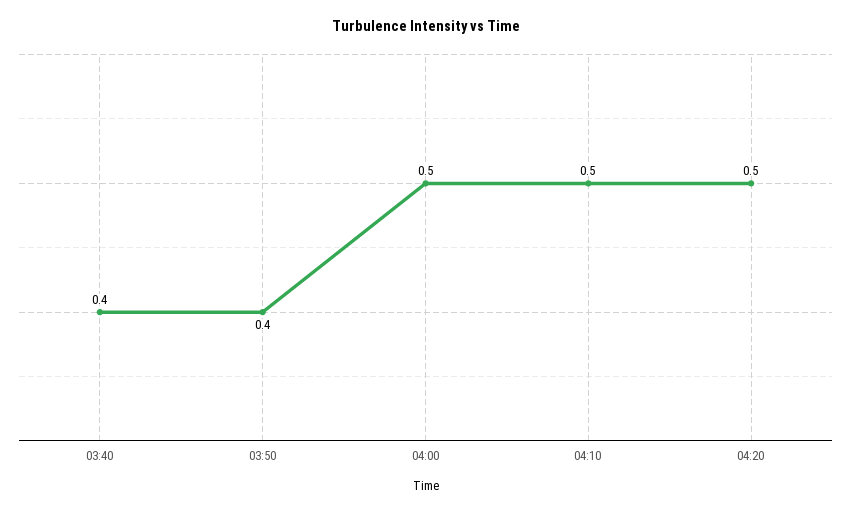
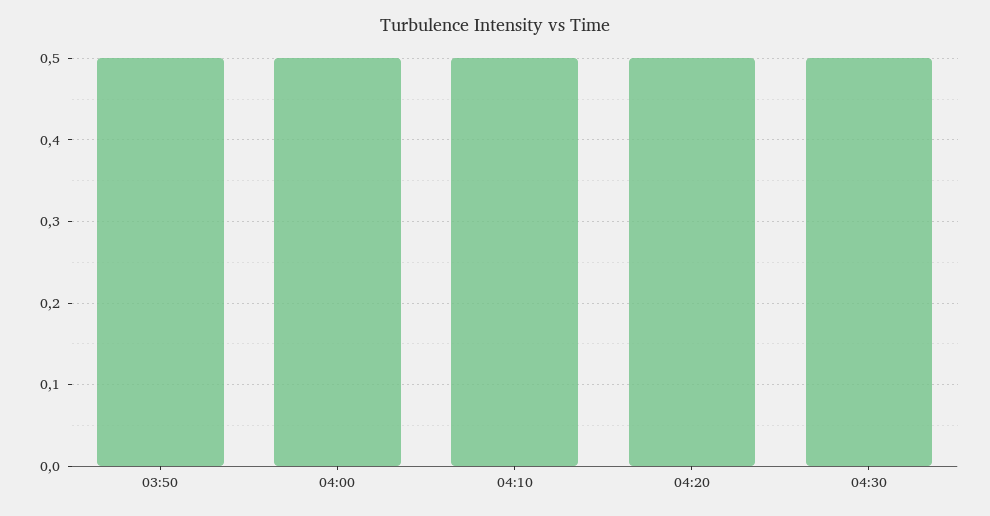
03:40: 0.4 -> none
03:50: 0.4 -> 0.5
04:30: none -> 0.5

